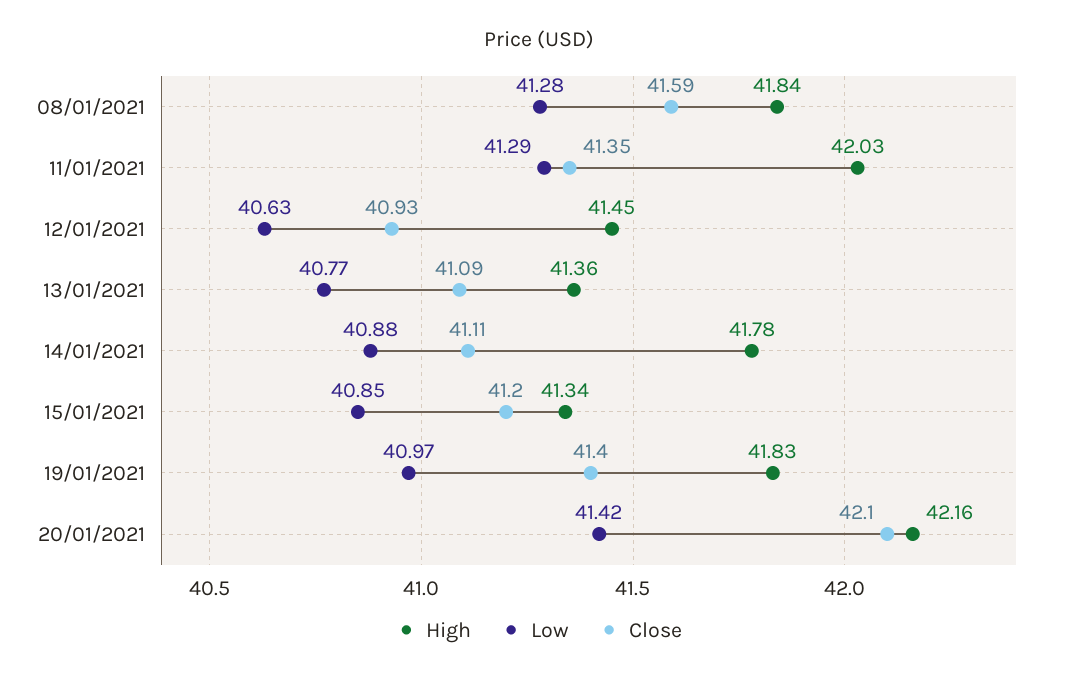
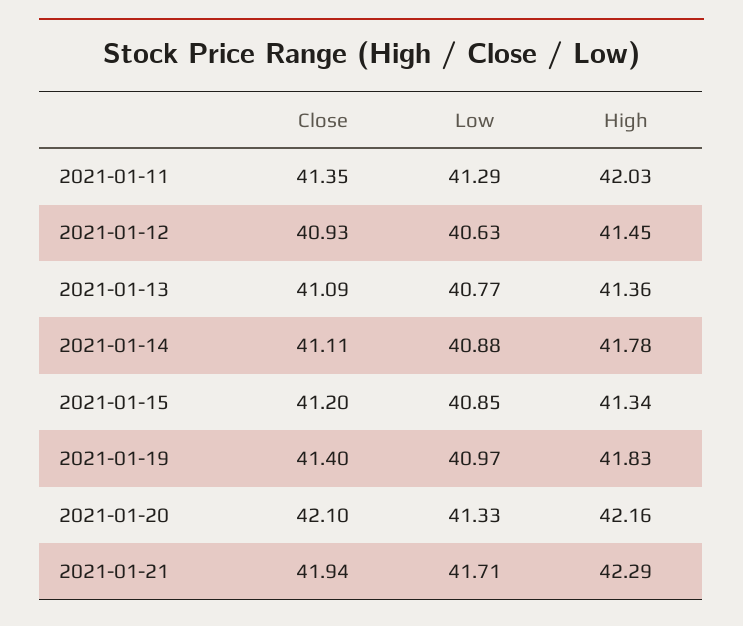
High, 08/01/2021: 41.84 -> none
Low, 08/01/2021: 41.28 -> none
Close, 08/01/2021: 41.59 -> none
Low, 20/01/2021: 41.42 -> 41.33
Close, 2021-01-21: none -> 41.94
Low, 2021-01-21: none -> 41.71
High, 2021-01-21: none -> 42.29

